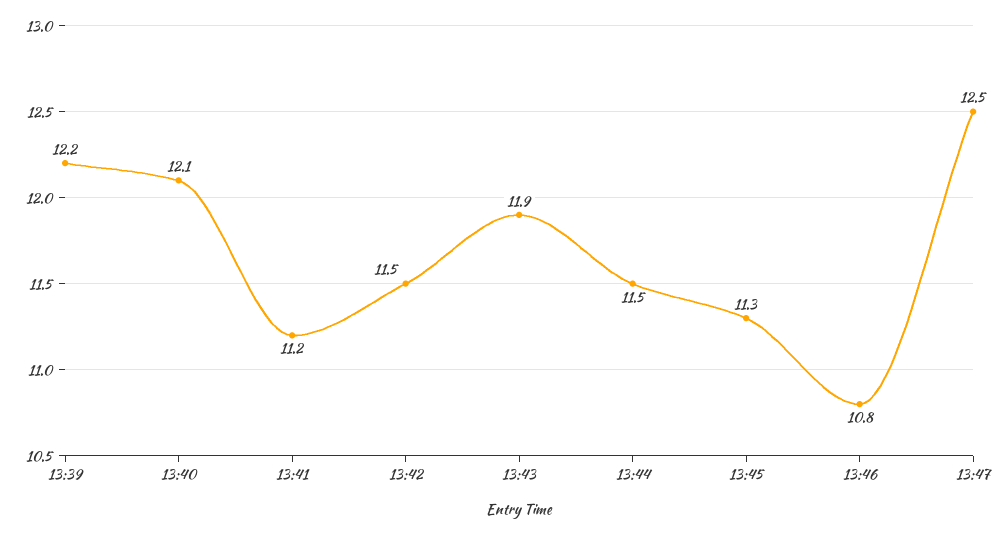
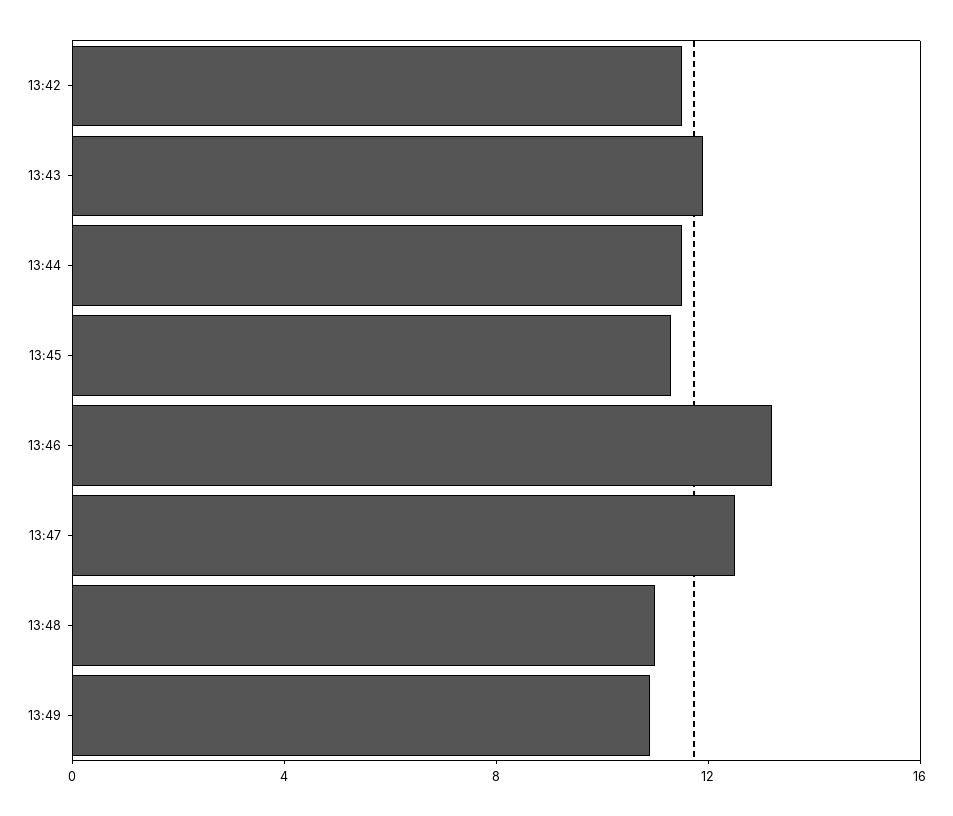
13:39: 12.2 -> none
13:40: 12.1 -> none
13:41: 11.2 -> none
13:46: 10.8 -> 13
13:48: none -> 11
13:49: none -> 11

